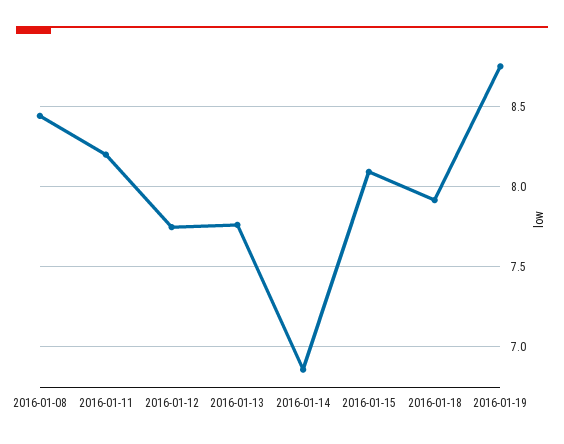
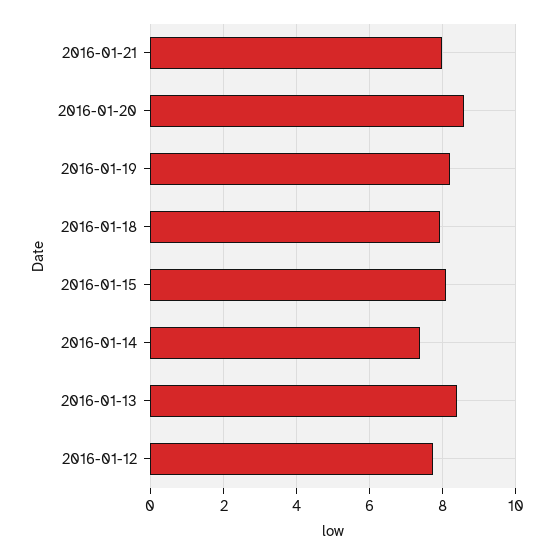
2016-01-08: 8.45 -> none
2016-01-11: 8.2 -> none
2016-01-13: 7.75 -> 8.4
2016-01-14: 6.85 -> 7.4
2016-01-19: 8.75 -> 8.2
2016-01-21: none -> 8
2016-01-20: none -> 8.6

